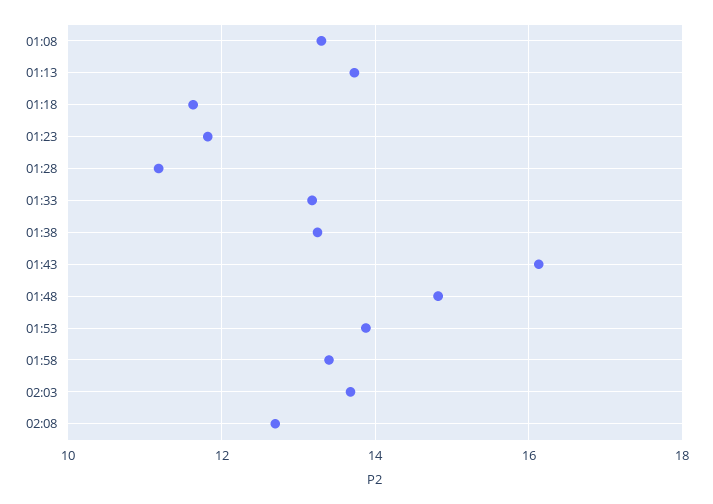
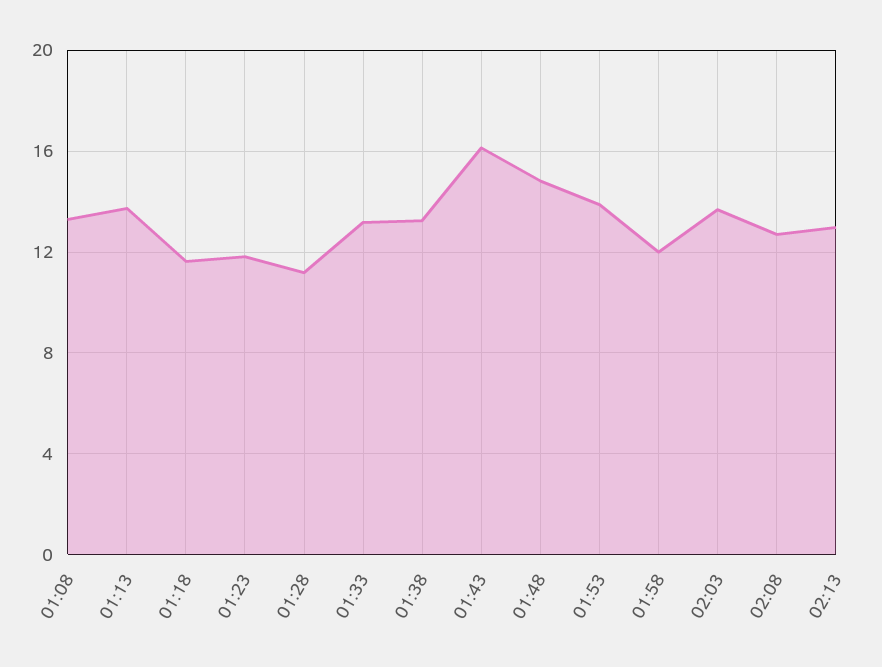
01:58: 13.4 -> 12
02:13: none -> 13

